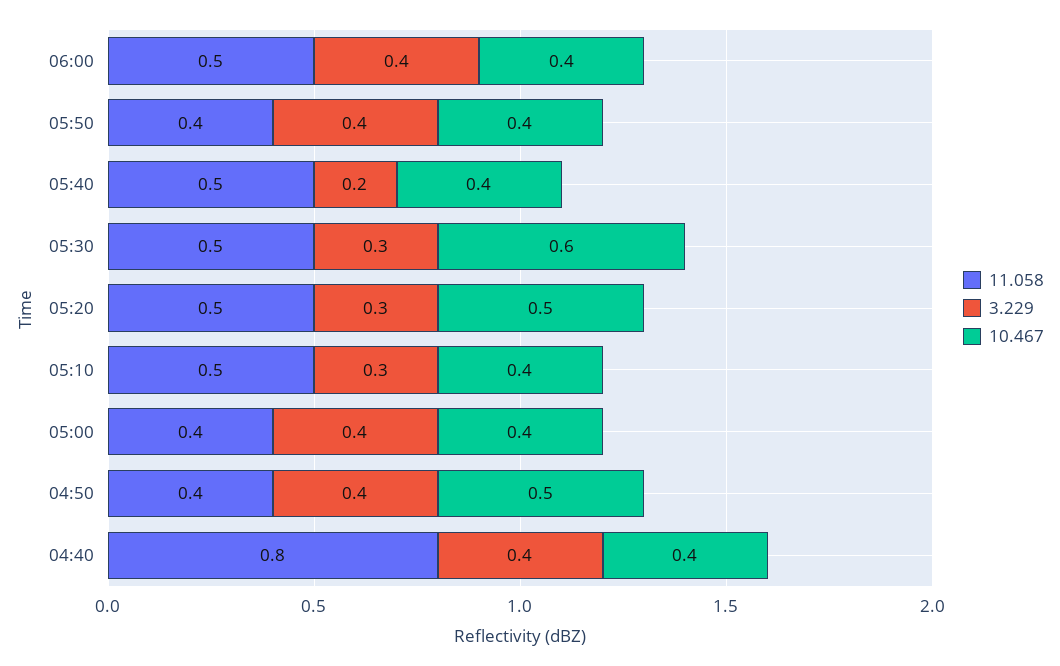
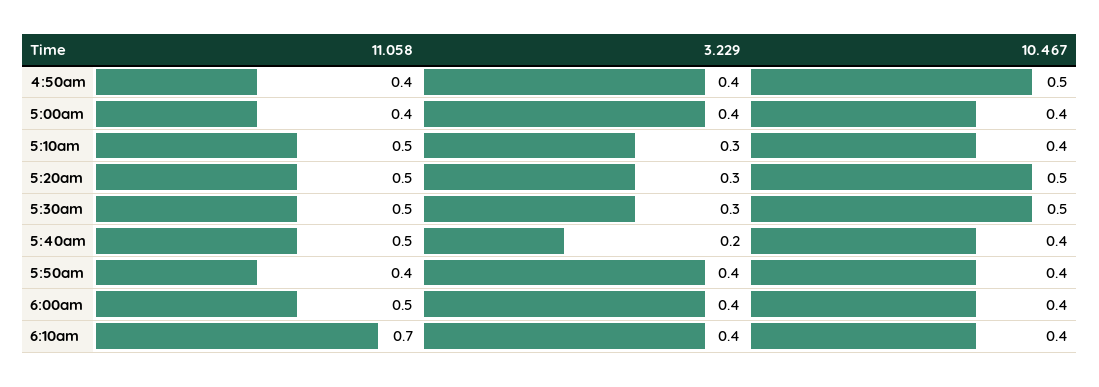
10.467, 05:30: 0.6 -> 0.5
11.058, 04:40: 0.8 -> none
3.229, 04:40: 0.4 -> none
10.467, 04:40: 0.4 -> none
11.058, 6:10am: none -> 0.7
3.229, 6:10am: none -> 0.4
10.467, 6:10am: none -> 0.4

